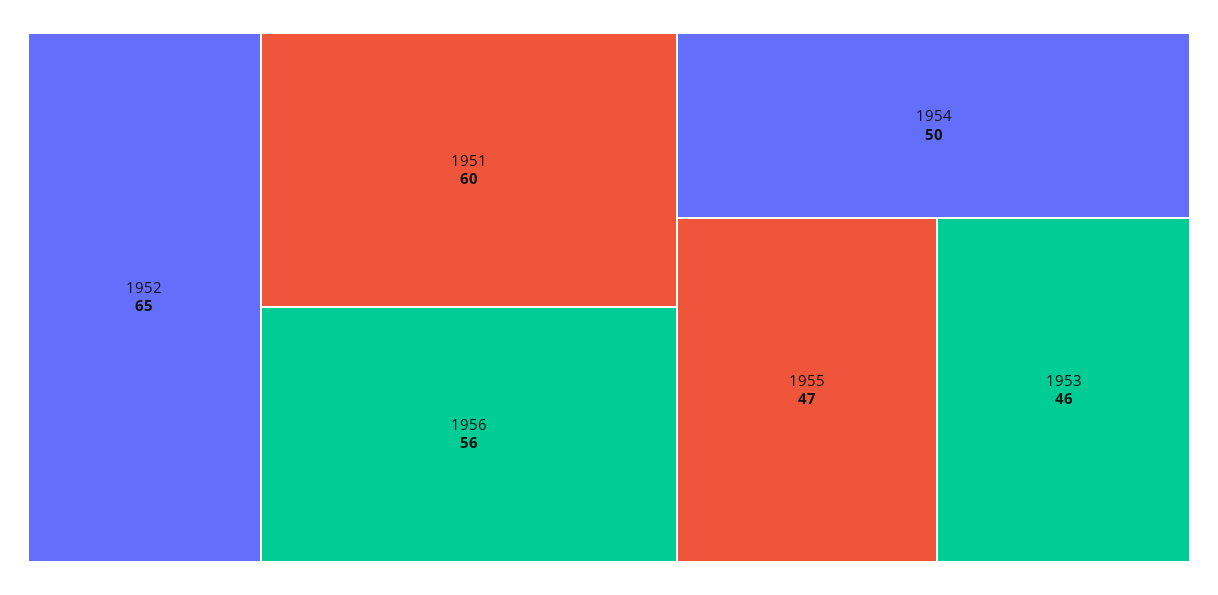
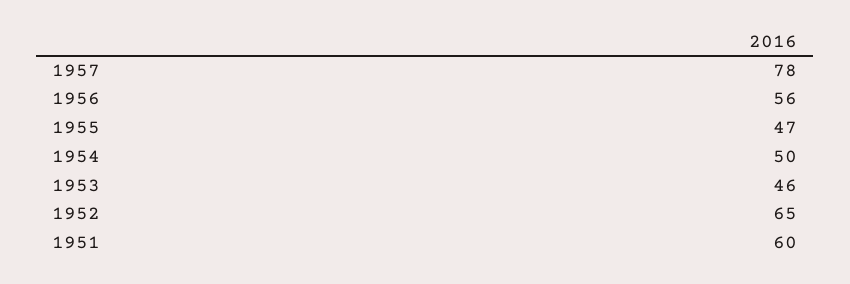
1957: none -> 78

